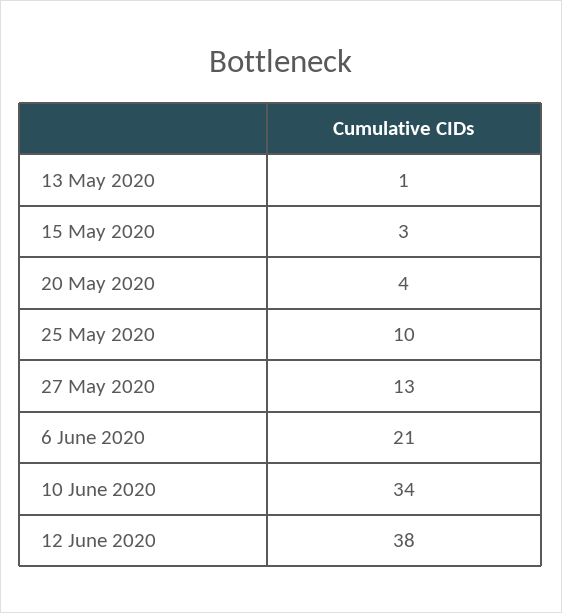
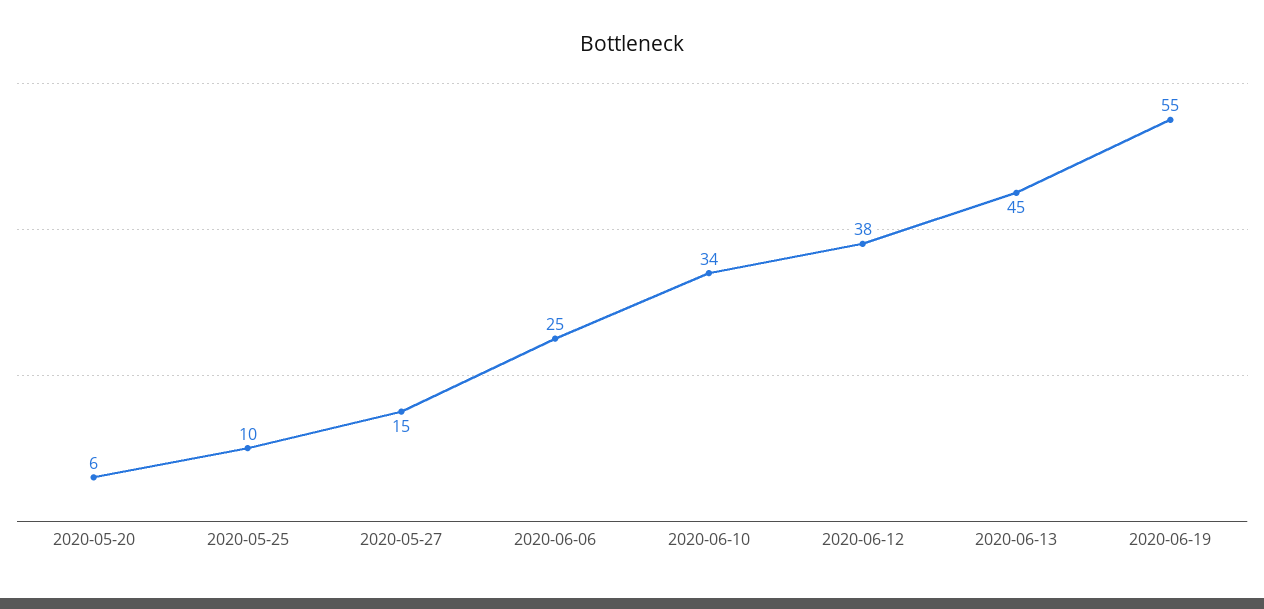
13 May 2020: 1 -> none
15 May 2020: 3 -> none
20 May 2020: 4 -> 6
27 May 2020: 13 -> 15
6 June 2020: 21 -> 25
2020-06-13: none -> 45
2020-06-19: none -> 55

